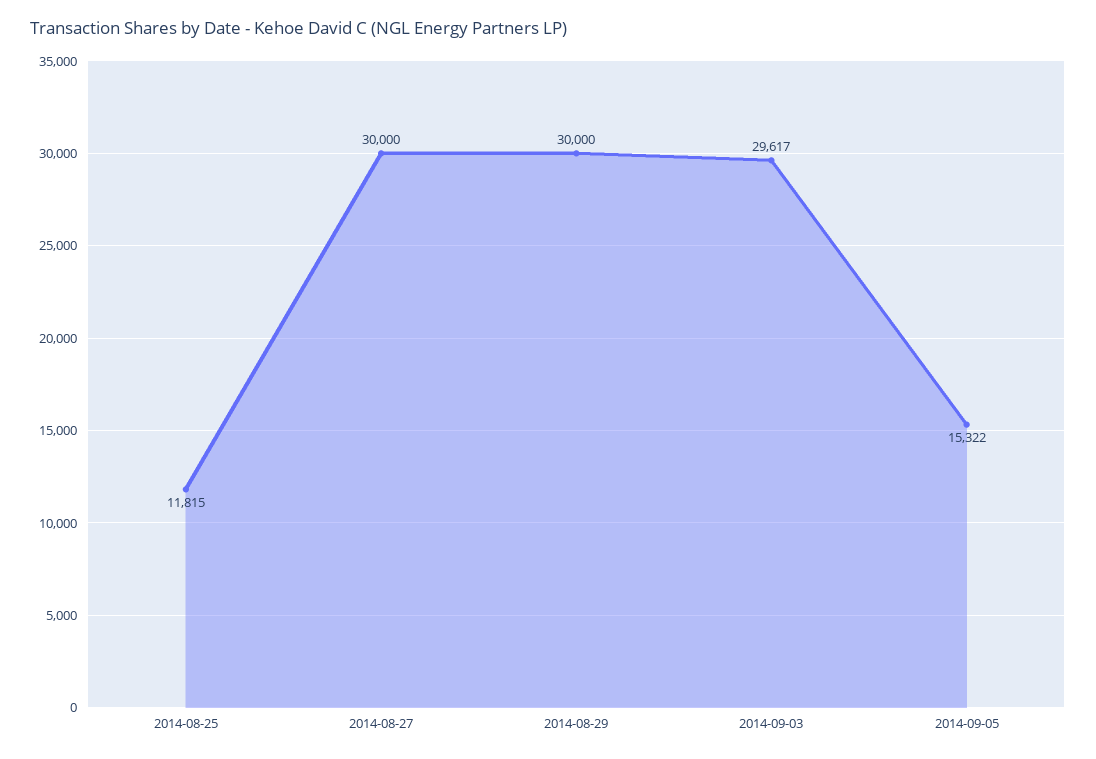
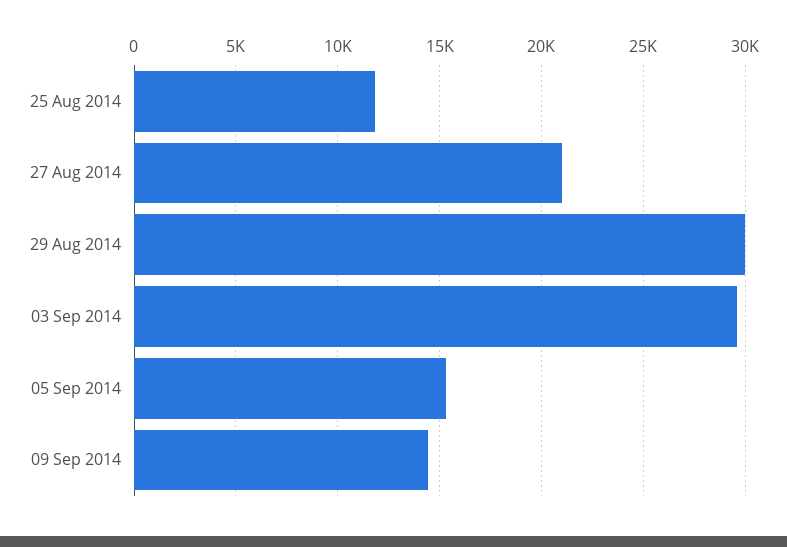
2014-08-27: 30000 -> 21000
09 Sep 2014: none -> 14500

